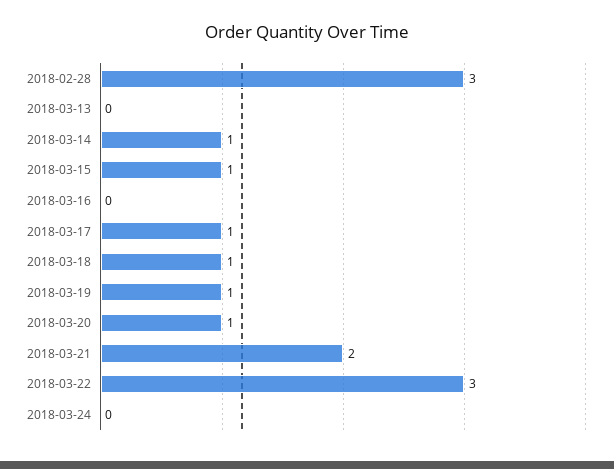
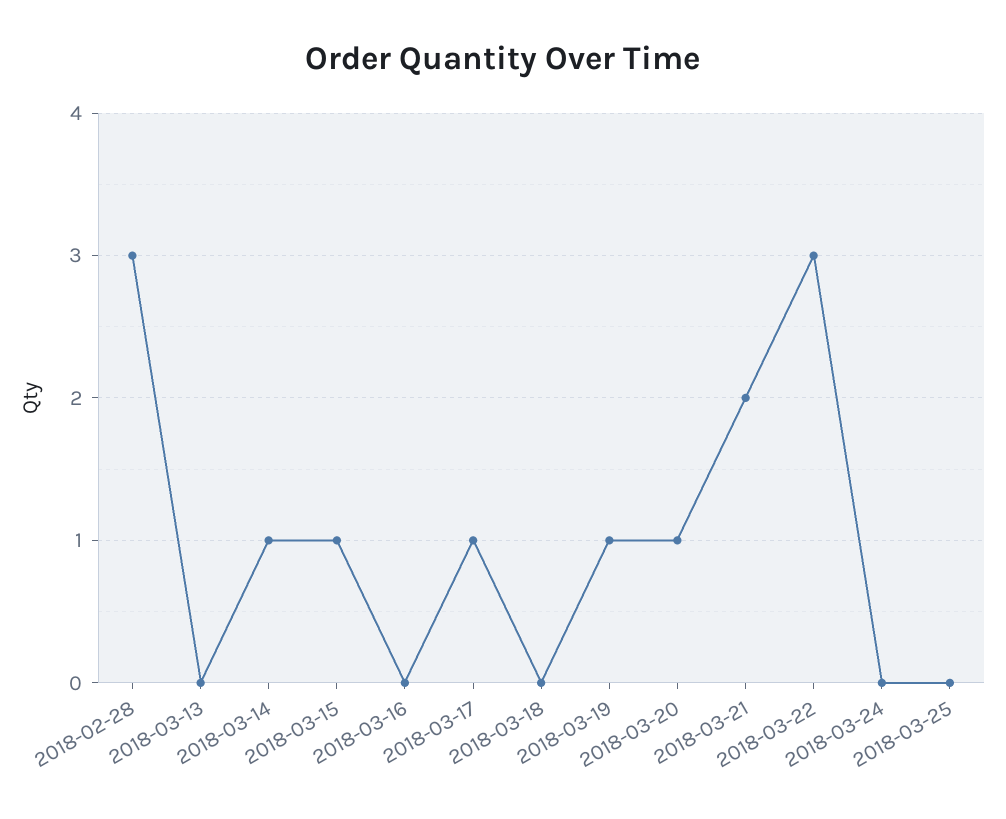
2018-03-18: 1 -> 0
2018-03-25: none -> 0

